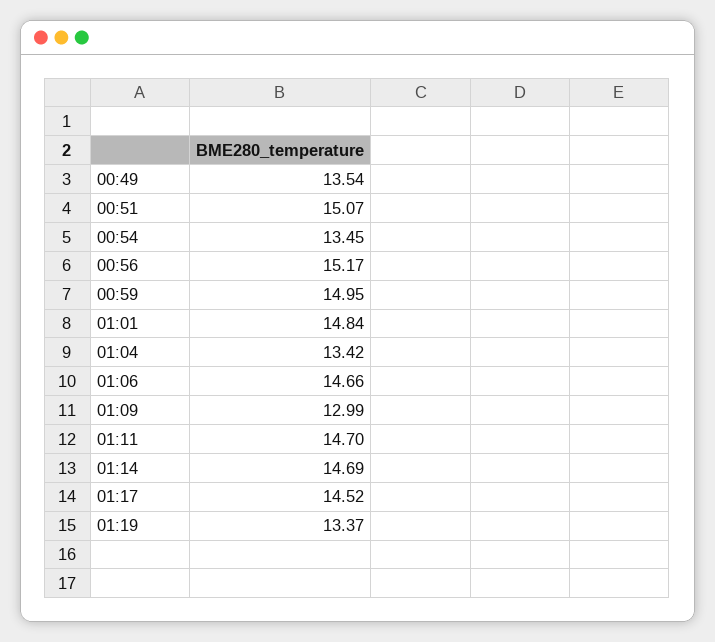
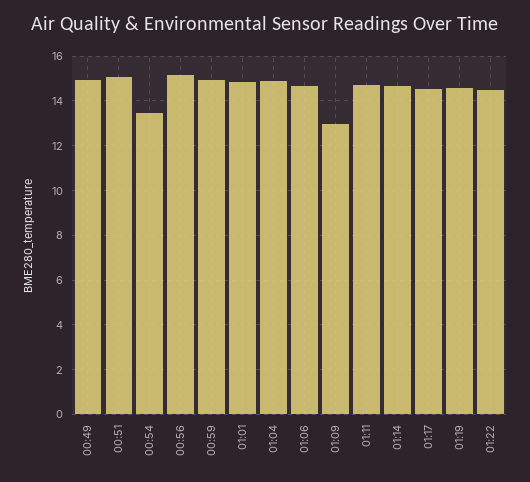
00:49: 13.54 -> 15
01:04: 13.42 -> 15
01:19: 13.37 -> 14.5
01:22: none -> 14.5

